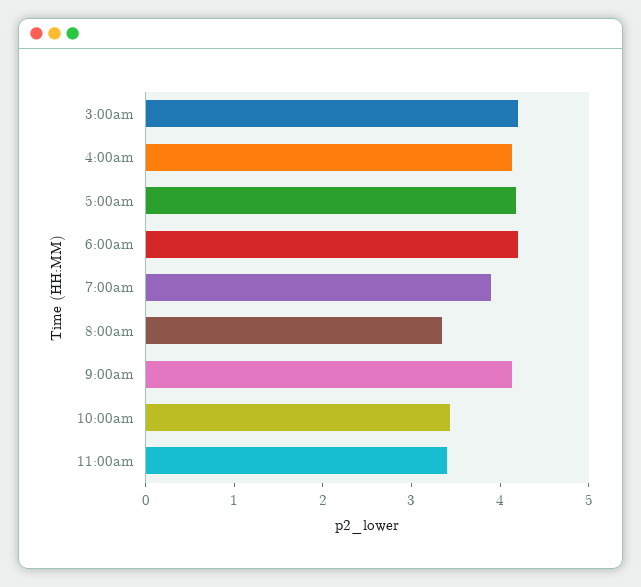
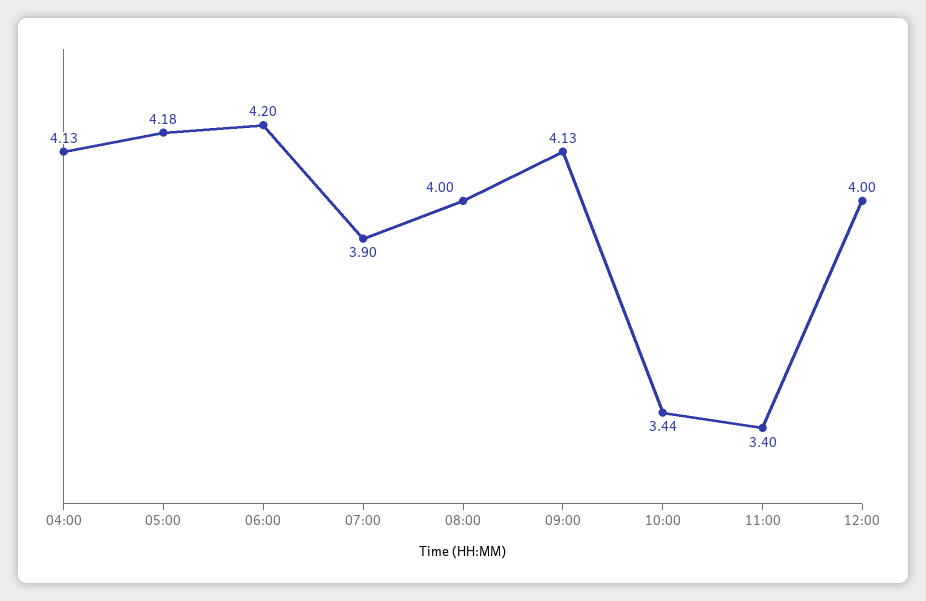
3:00am: 4.2 -> none
8:00am: 3.4 -> 4
12:00: none -> 4

